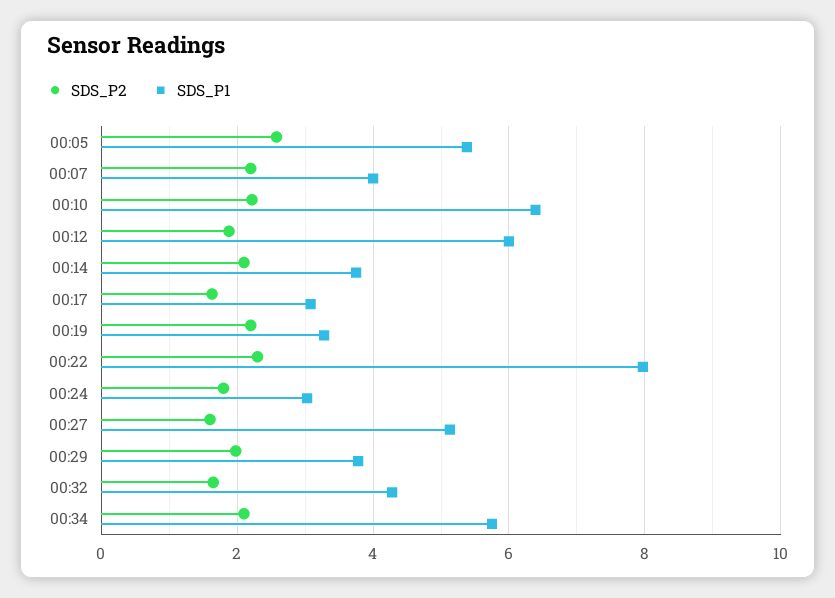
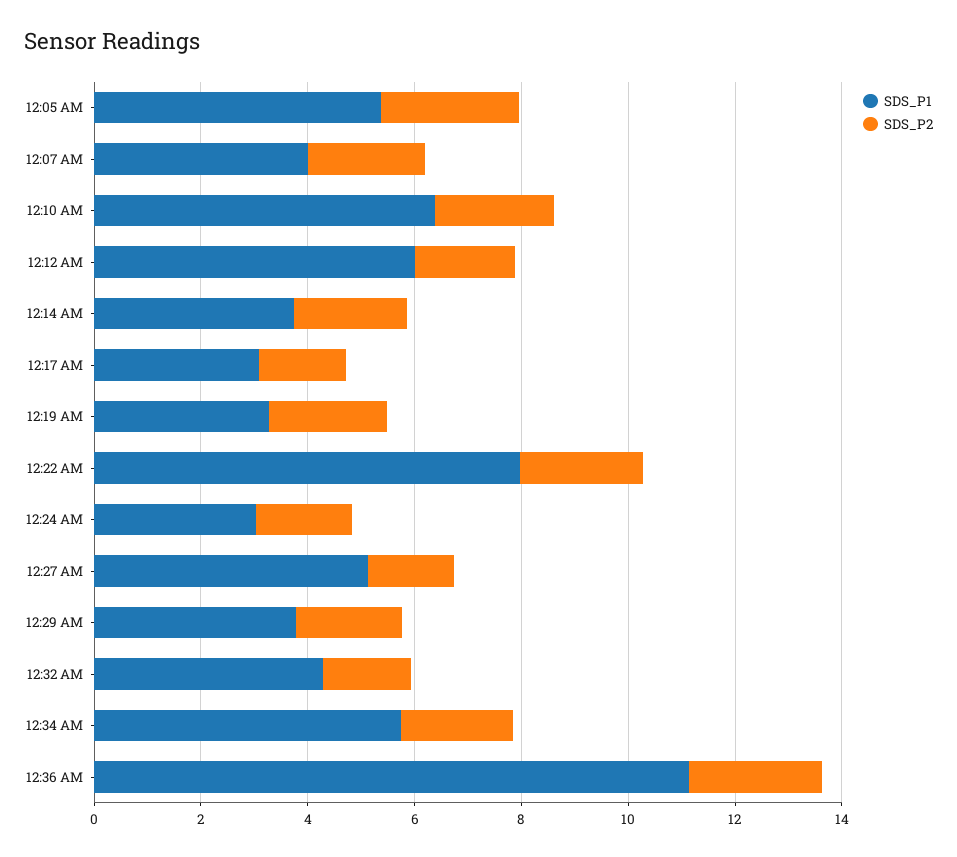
SDS_P1, 12:36 AM: none -> 11
SDS_P2, 12:36 AM: none -> 2.5

